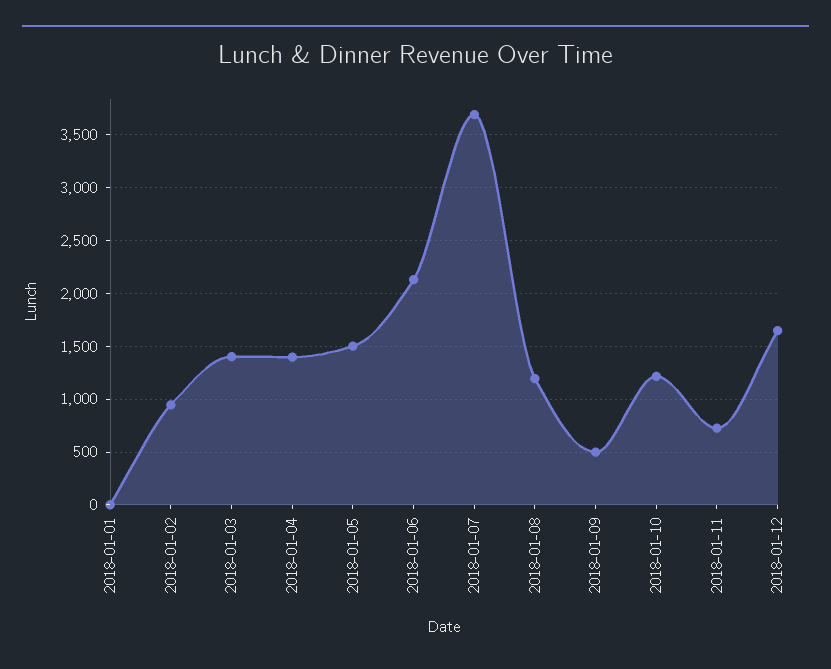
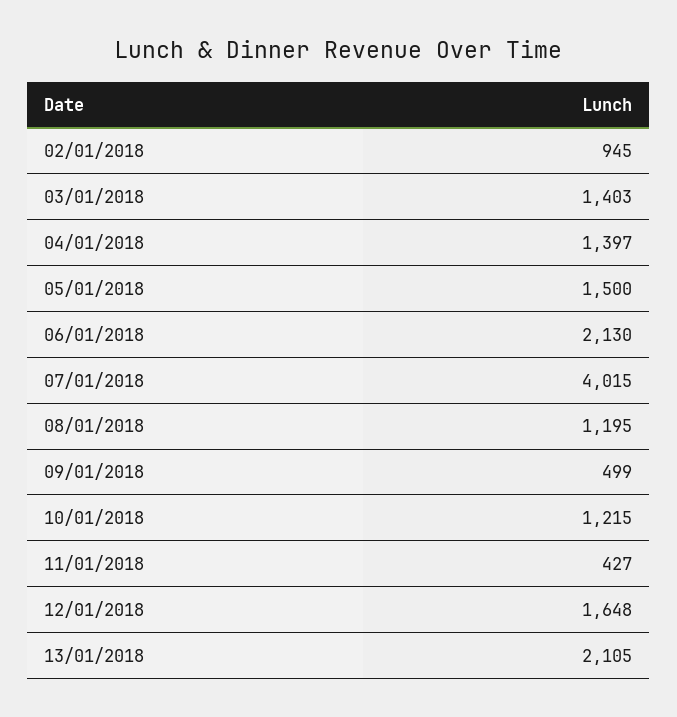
2018-01-01: 0 -> none
2018-01-07: 3700 -> 4015
2018-01-11: 700 -> 427
13/01/2018: none -> 2105

